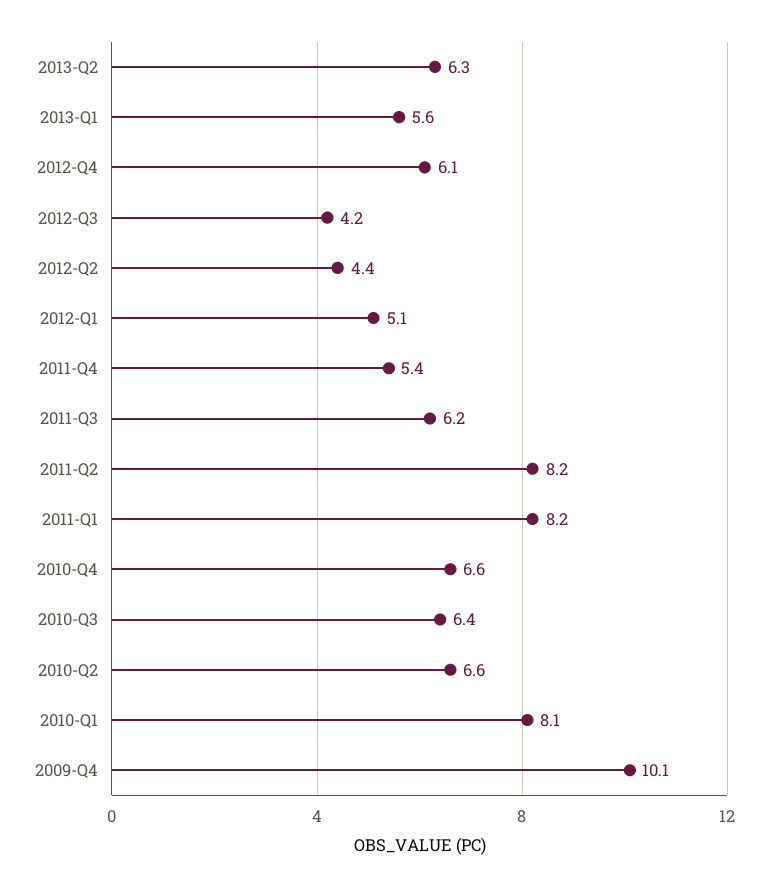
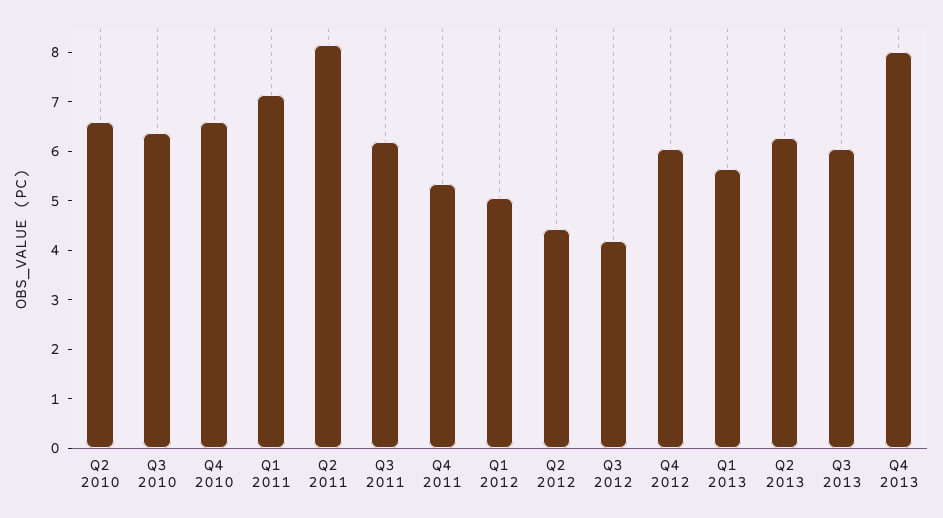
2011-Q1: 8.2 -> 7.2
2010-Q1: 8.1 -> none
2009-Q4: 10.1 -> none
Q3 2013: none -> 6
Q4 2013: none -> 8

